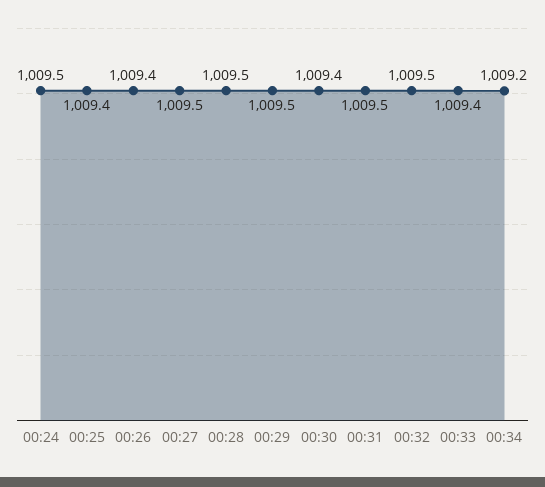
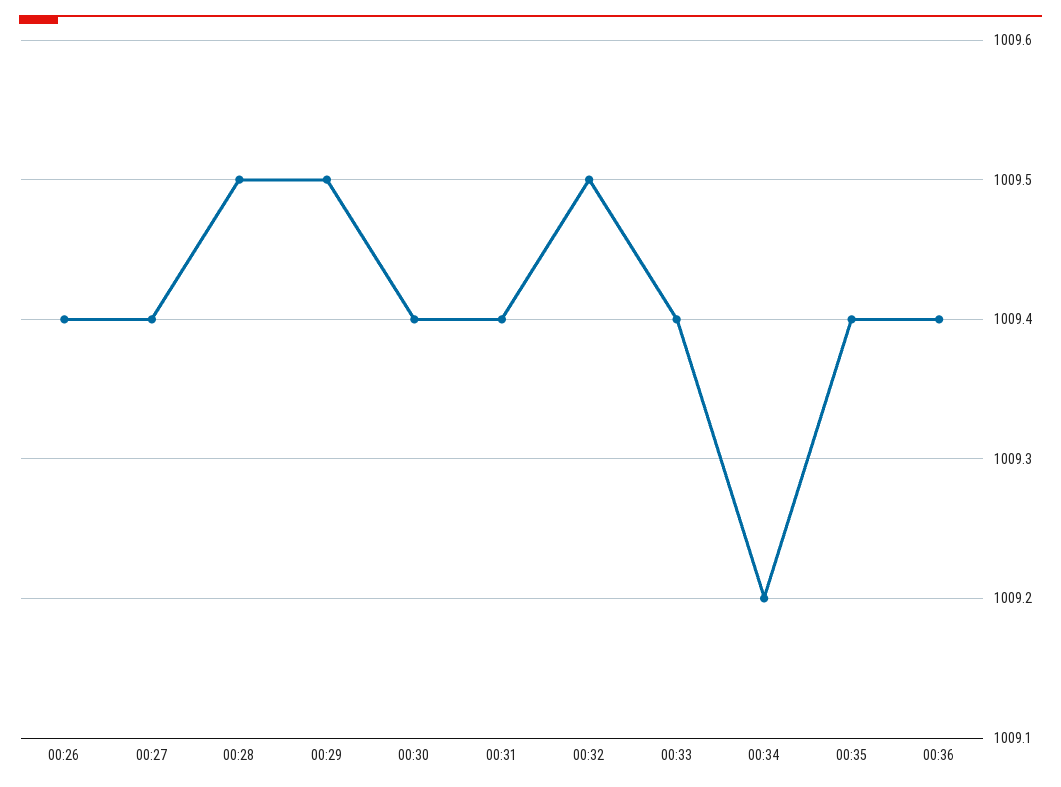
00:24: 1009.5 -> none
00:25: 1009.4 -> none
00:27: 1009.5 -> 1009.4
00:31: 1009.5 -> 1009.4
00:35: none -> 1009.4
00:36: none -> 1009.4

